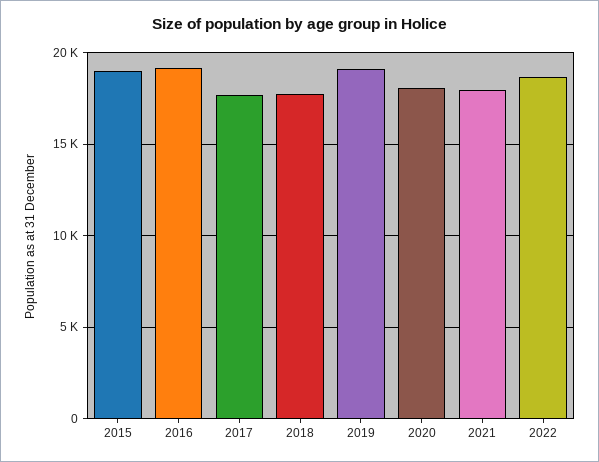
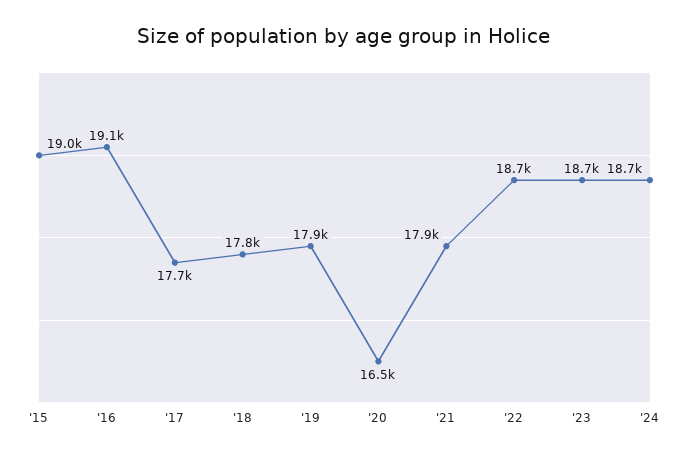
2019: 19000 -> 17900
2020: 18000 -> 16500
'23: none -> 18700
'24: none -> 18700

